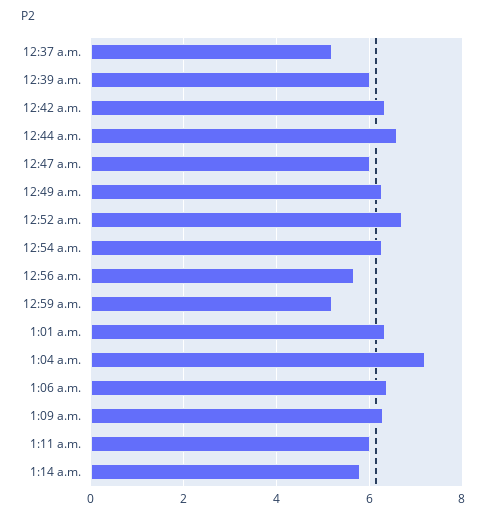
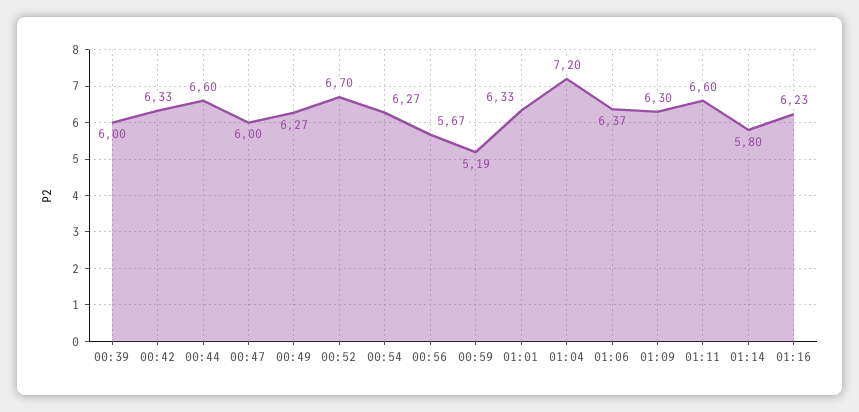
12:37 a.m.: 5.2 -> none
1:11 a.m.: 6 -> 6.6
01:16: none -> 6.23

